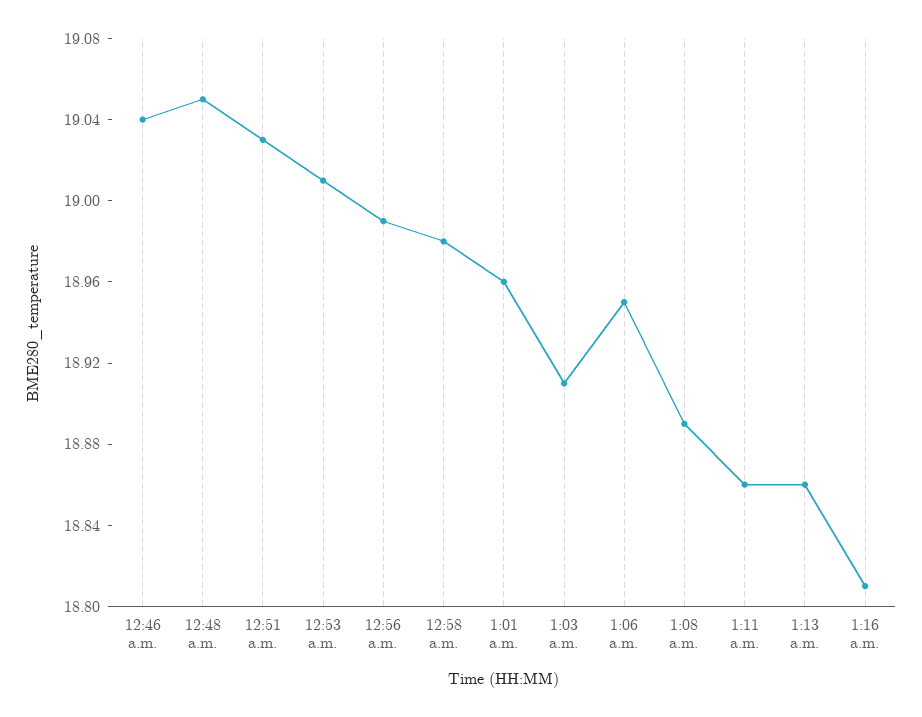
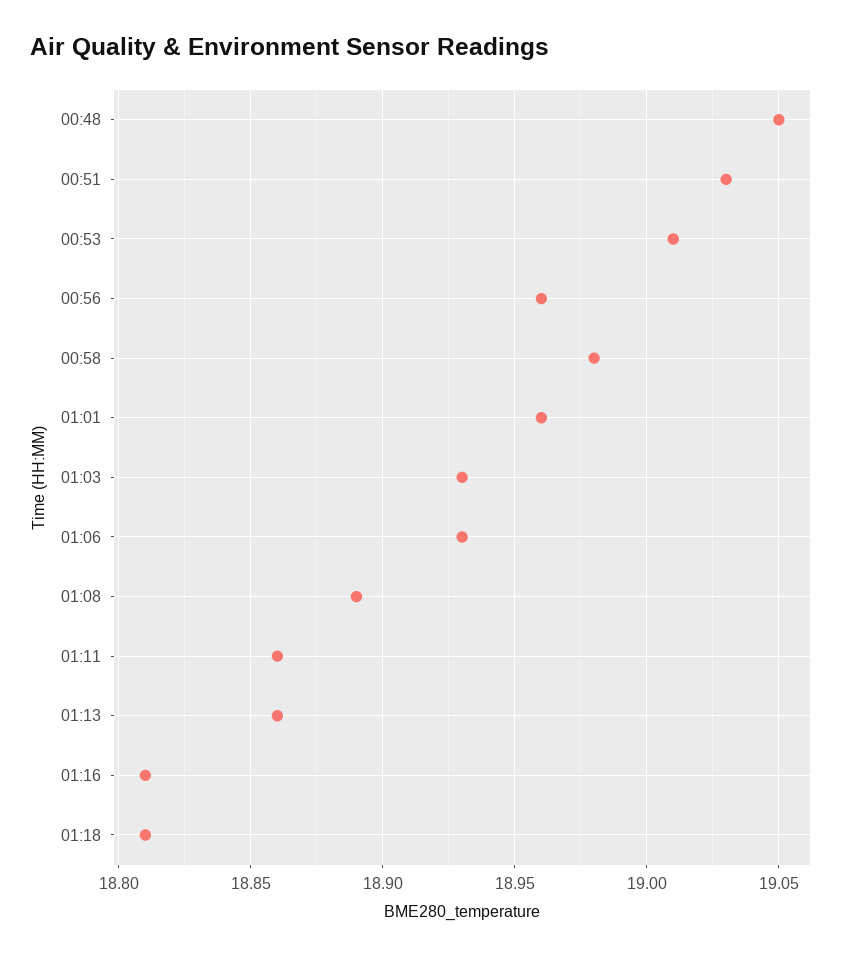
12:46 a.m.: 19.04 -> none
12:56 a.m.: 18.99 -> 18.96
1:03 a.m.: 18.91 -> 18.93
1:06 a.m.: 18.95 -> 18.93
01:18: none -> 18.81

